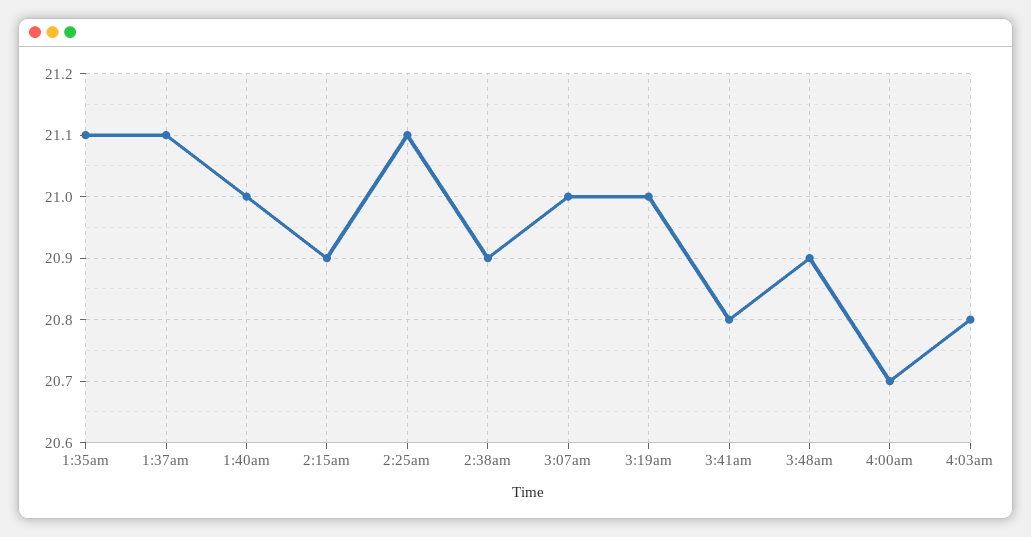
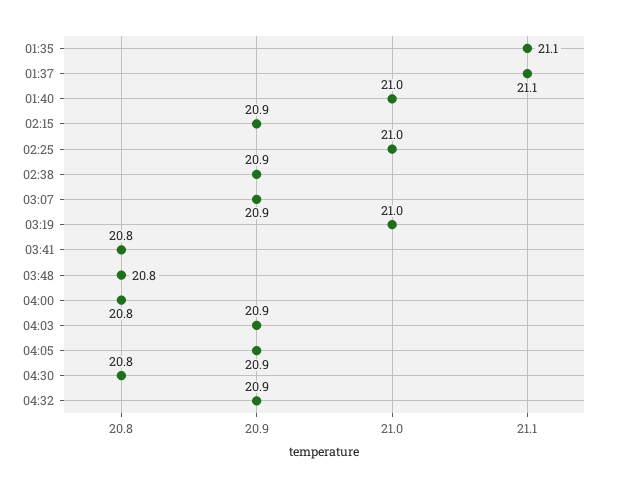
2:25am: 21.1 -> 21
3:07am: 21 -> 20.9
3:48am: 20.9 -> 20.8
4:00am: 20.7 -> 20.8
4:03am: 20.8 -> 20.9
04:05: none -> 20.9
04:30: none -> 20.8
04:32: none -> 20.9

